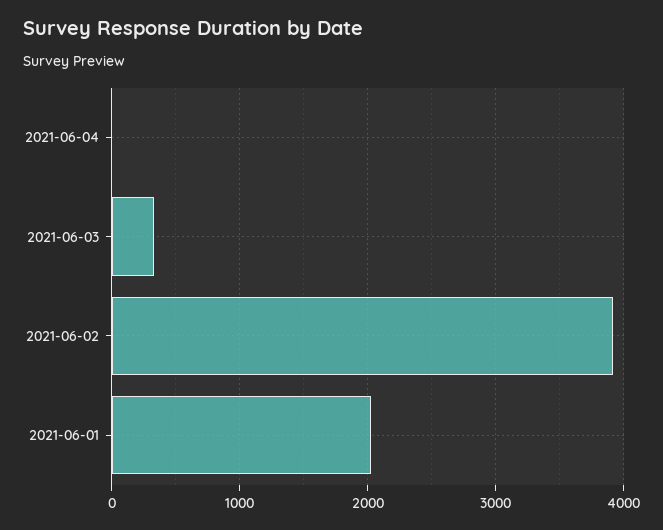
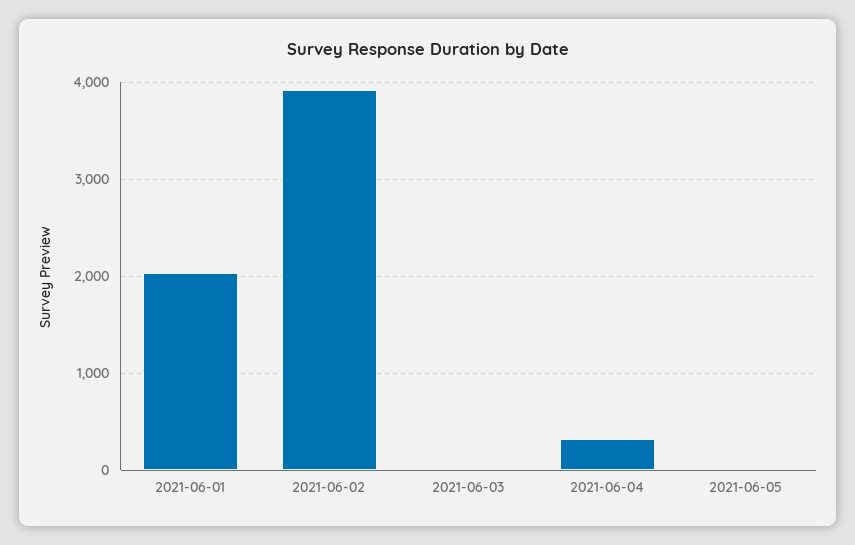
2021-06-04: 0 -> 300
2021-06-03: 300 -> 0
2021-06-05: none -> 0

